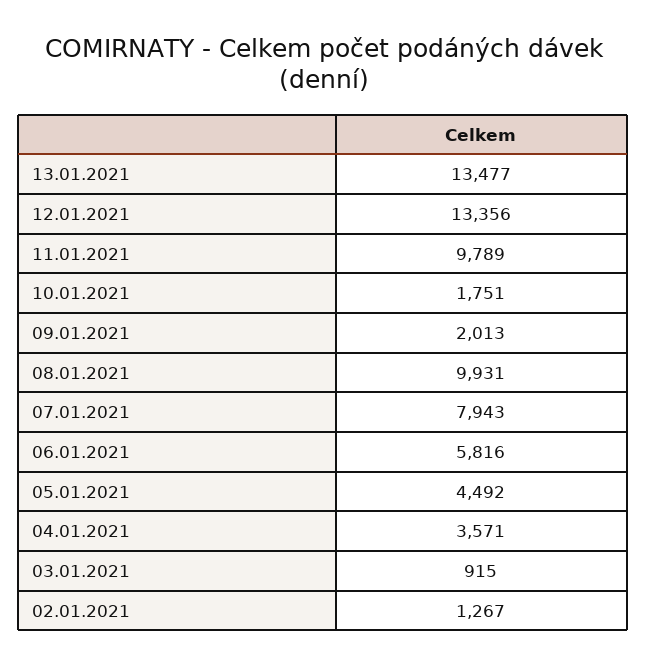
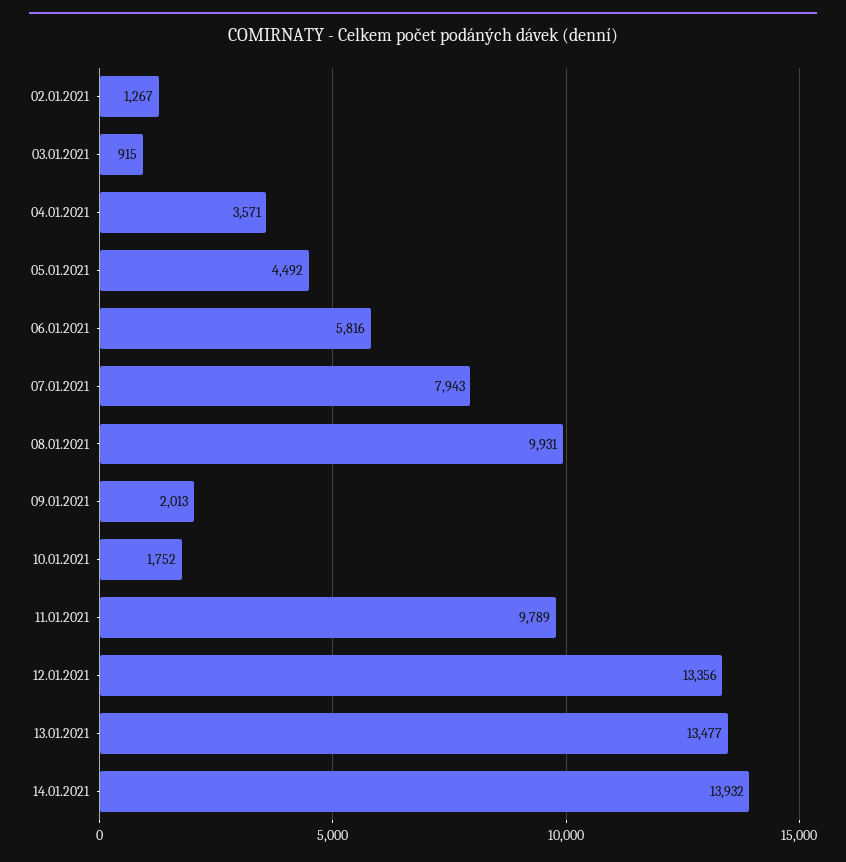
10.01.2021: 1751 -> 1752
14.01.2021: none -> 13932

